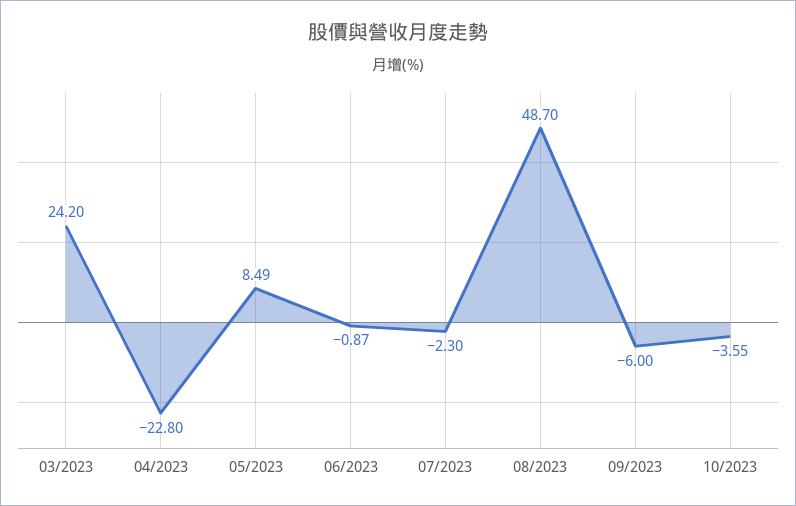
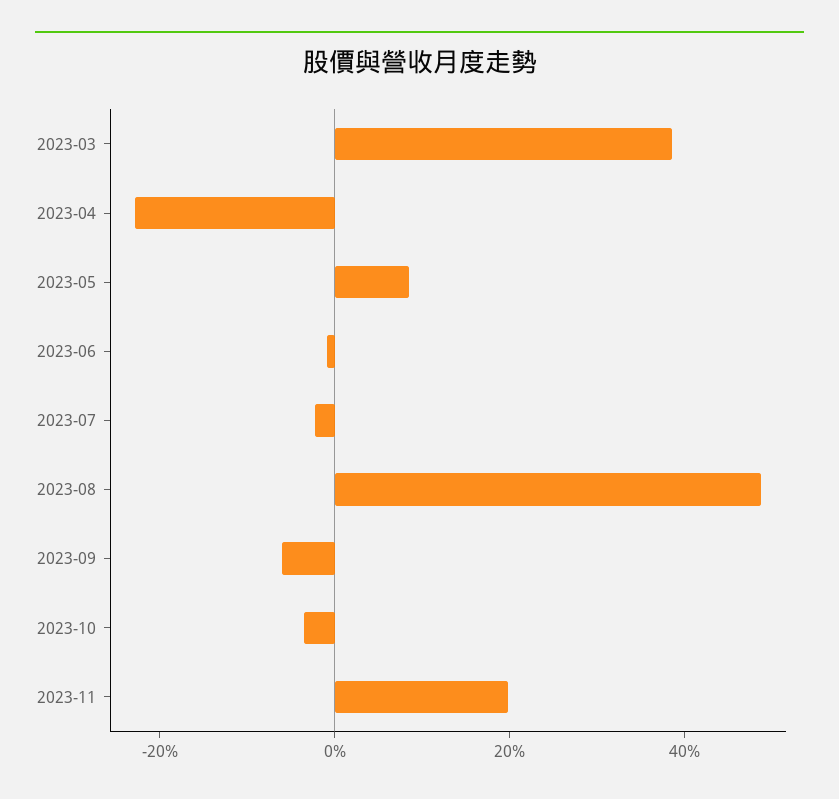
03/2023: 24.2 -> 40
2023-11: none -> 20

